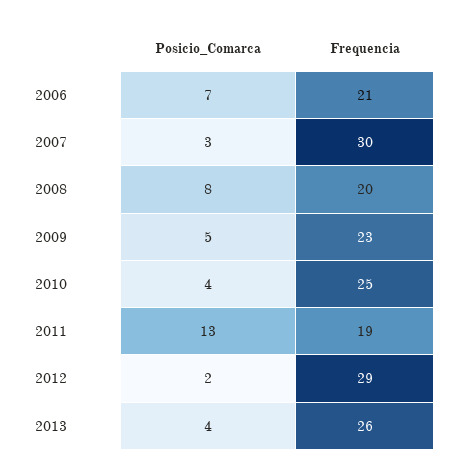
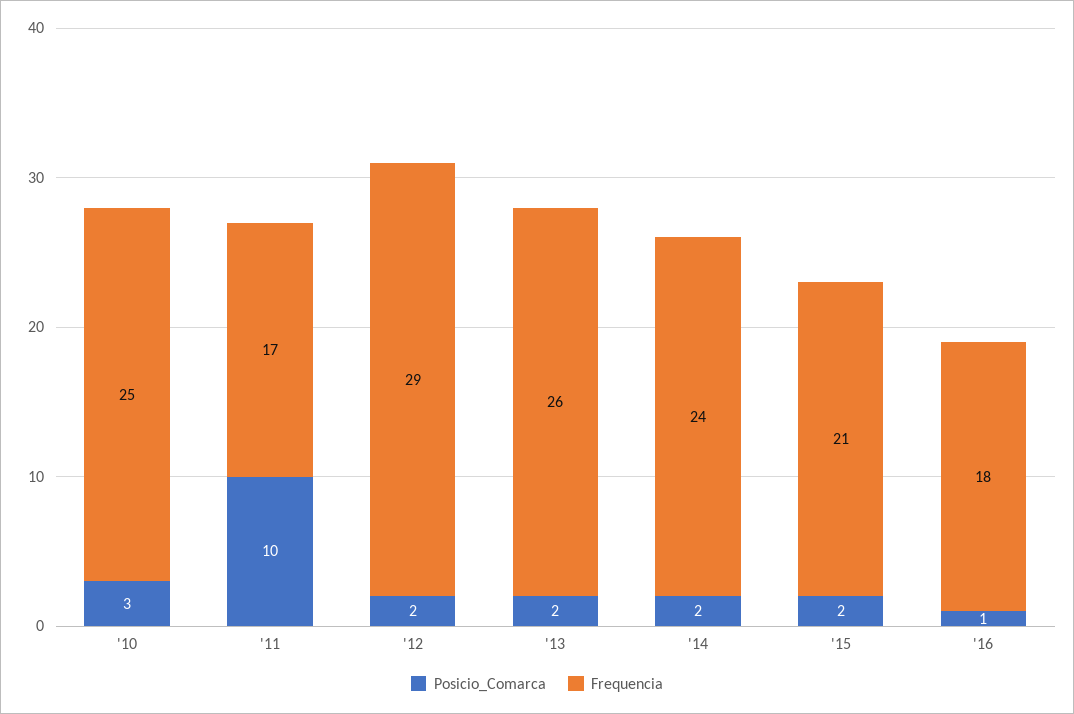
Posicio_Comarca, 2006: 7 -> none
Frequencia, 2006: 21 -> none
Posicio_Comarca, 2007: 3 -> none
Frequencia, 2007: 30 -> none
Posicio_Comarca, 2008: 8 -> none
Frequencia, 2008: 20 -> none
Posicio_Comarca, 2009: 5 -> none
Frequencia, 2009: 23 -> none
Posicio_Comarca, 2010: 4 -> 3
Posicio_Comarca, 2011: 13 -> 10
Frequencia, 2011: 19 -> 17
Posicio_Comarca, 2013: 4 -> 2
Posicio_Comarca, '14: none -> 2
Frequencia, '14: none -> 24
Posicio_Comarca, '15: none -> 2
Frequencia, '15: none -> 21
Posicio_Comarca, '16: none -> 1
Frequencia, '16: none -> 18

